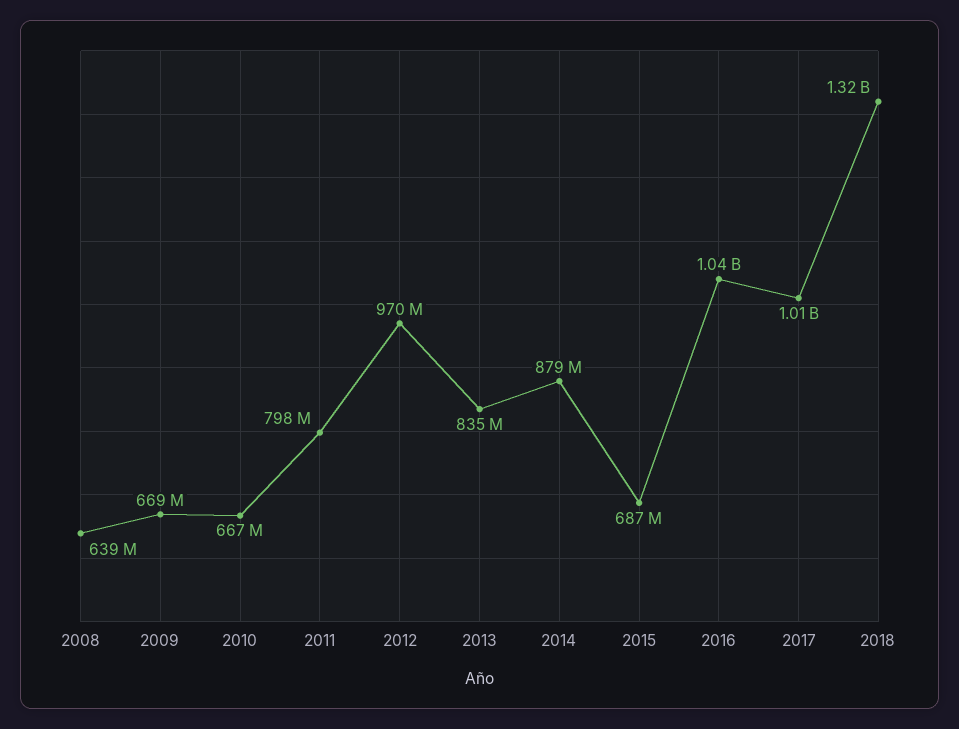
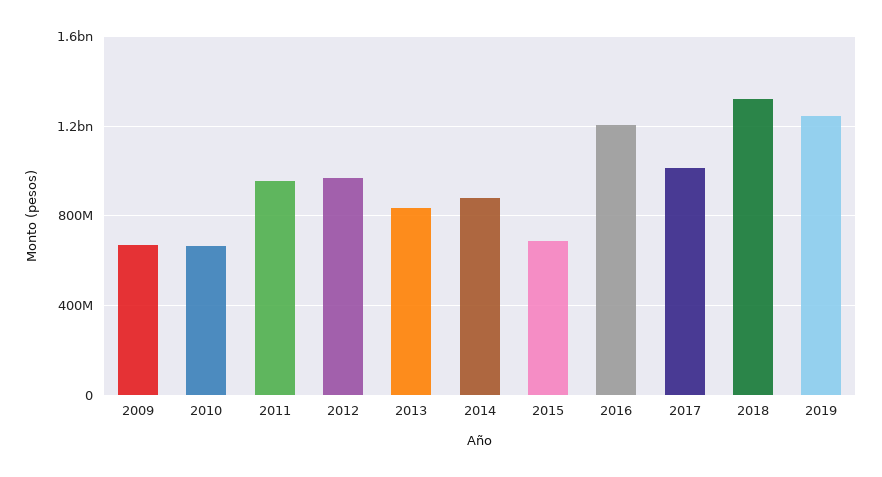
2008: 639000000 -> none
2011: 798000000 -> 950000000
2016: 1040000000 -> 1200000000
2019: none -> 1250000000

